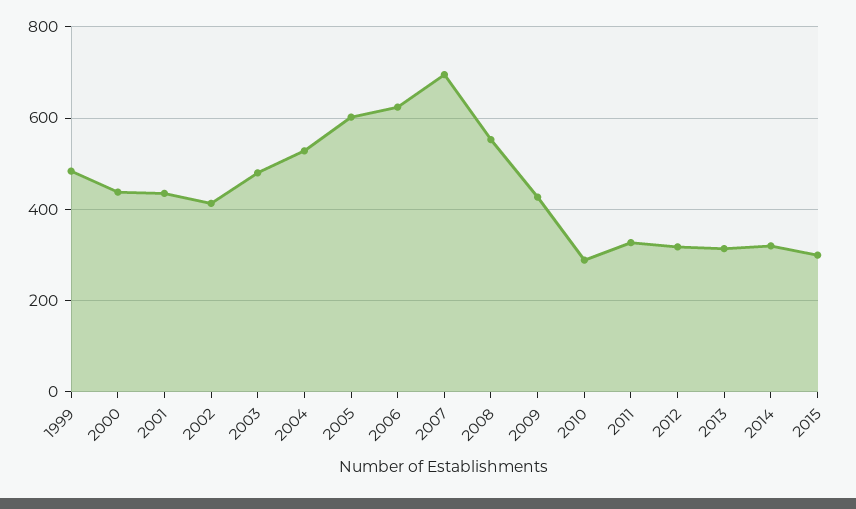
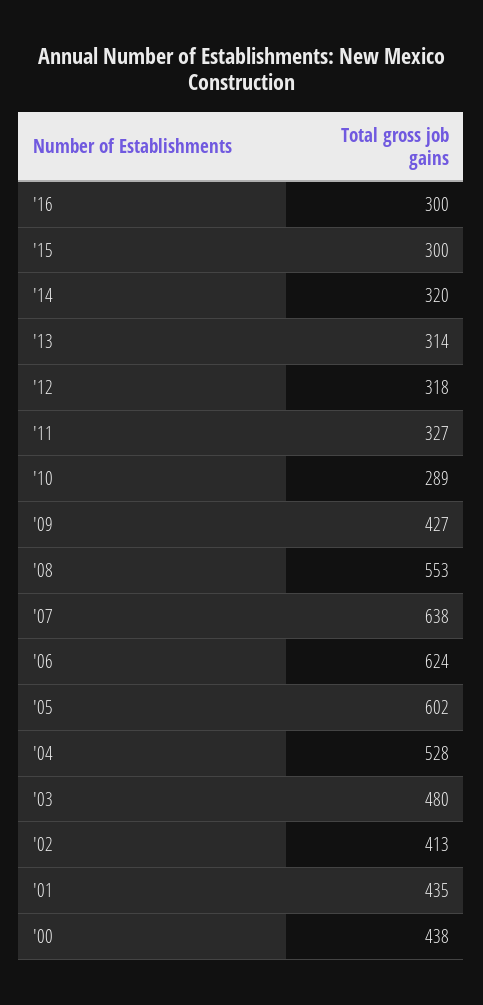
1999: 480 -> none
2007: 700 -> 638
'16: none -> 300

